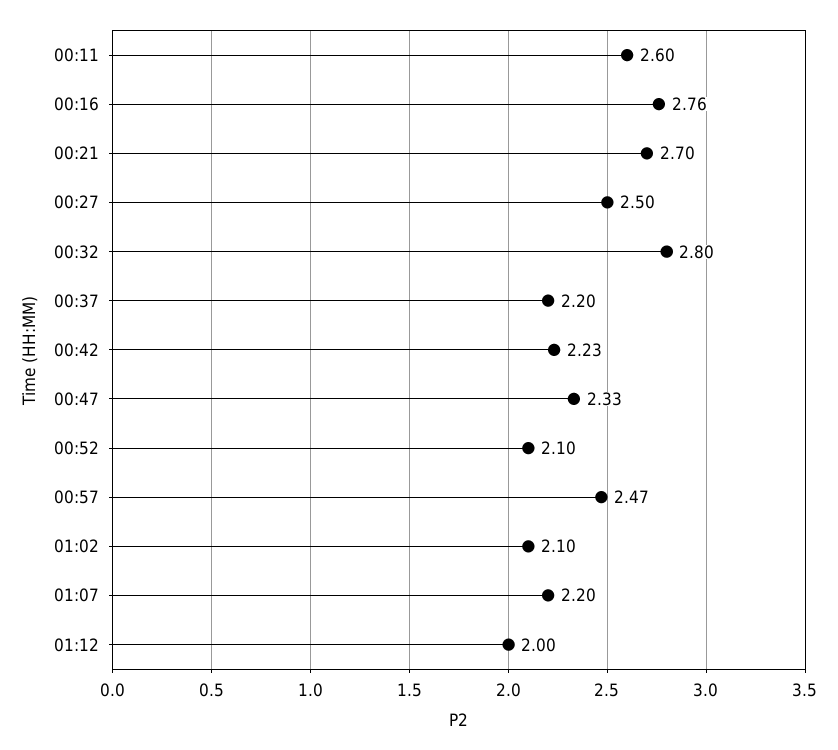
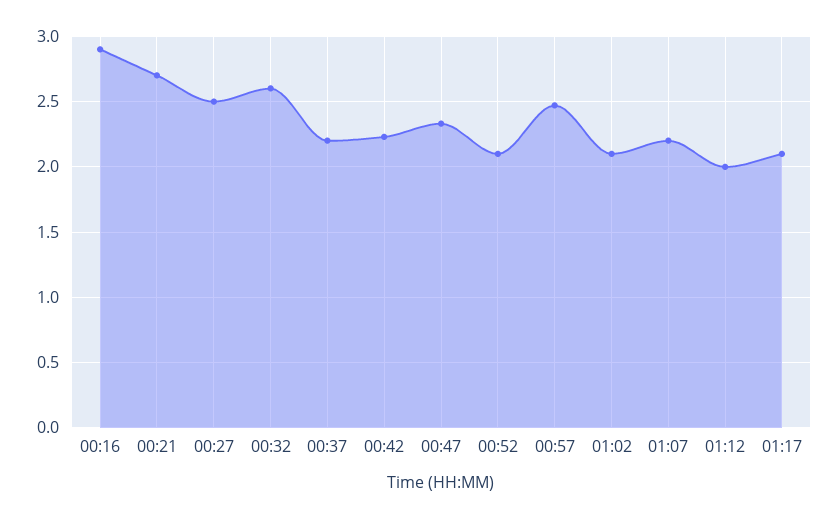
00:11: 2.6 -> none
00:16: 2.76 -> 2.9
00:32: 2.8 -> 2.6
01:17: none -> 2.1

